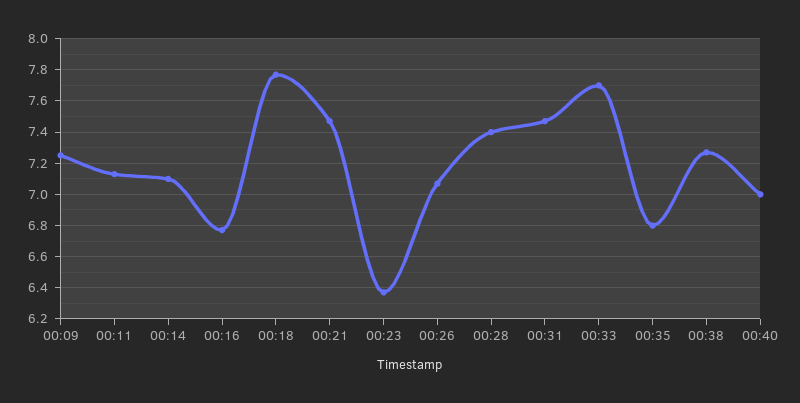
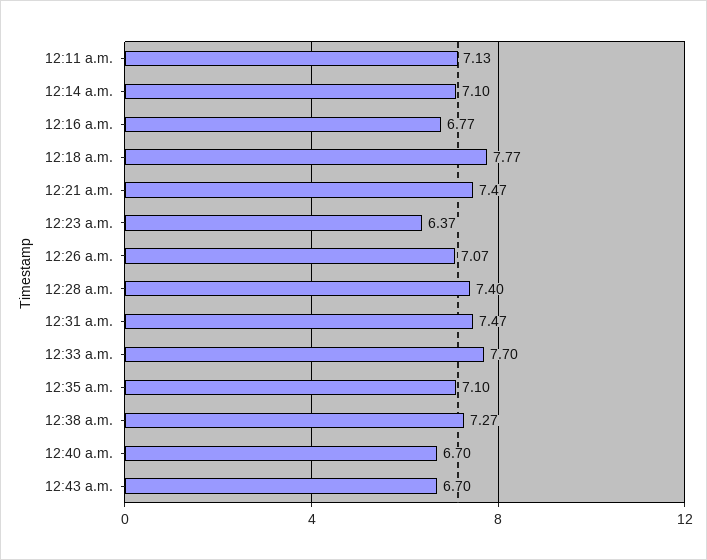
00:09: 7.25 -> none
00:35: 6.8 -> 7.1
00:40: 7 -> 6.7
12:43 a.m.: none -> 6.7

